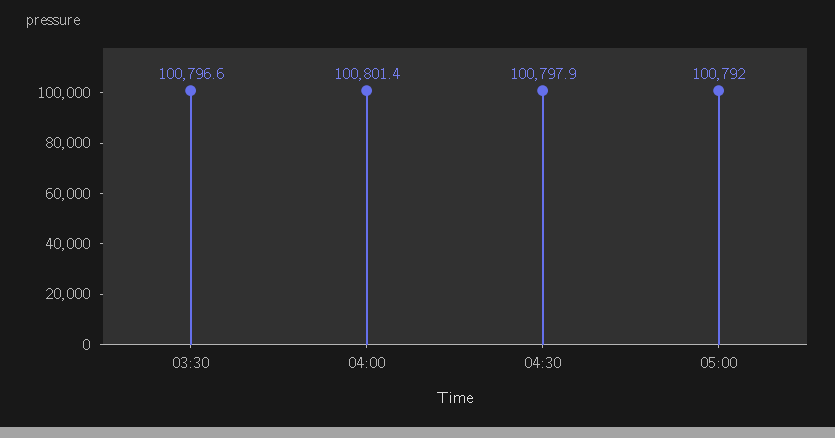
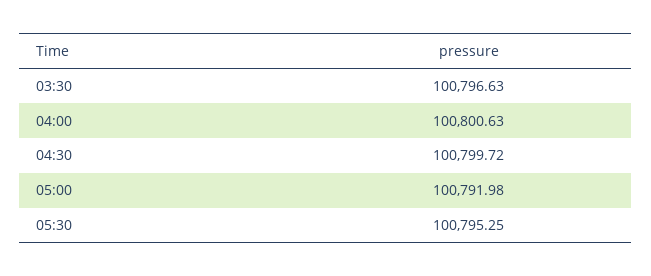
04:00: 100801.4 -> 100800.63
04:30: 100797.9 -> 100799.72
05:30: none -> 100795.25

